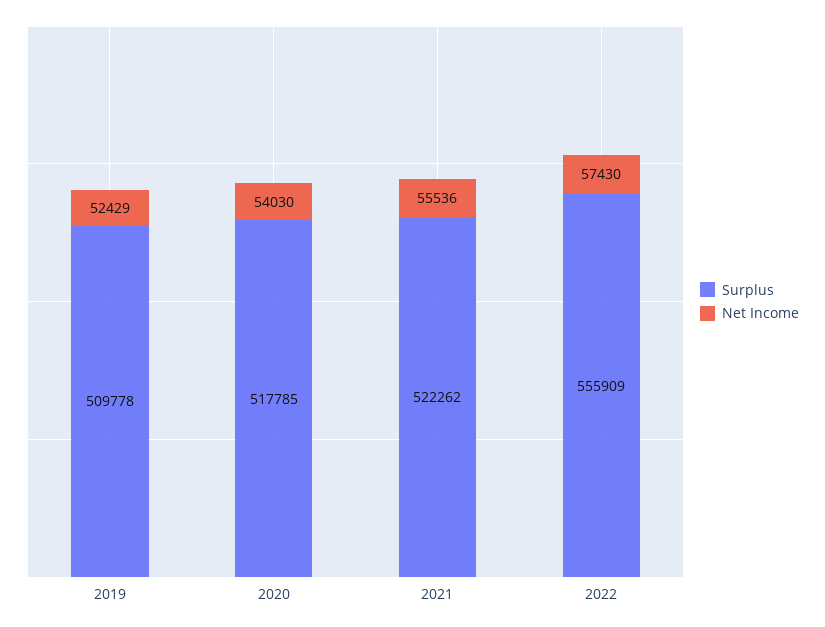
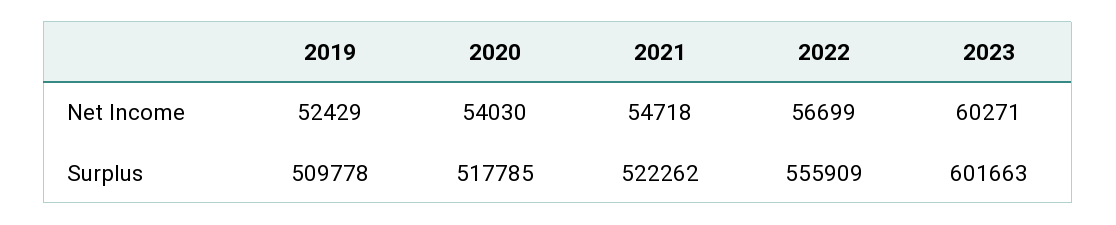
Net Income, 2021: 55536 -> 54718
Net Income, 2022: 57430 -> 56699
Net Income, 2023: none -> 60271
Surplus, 2023: none -> 601663

